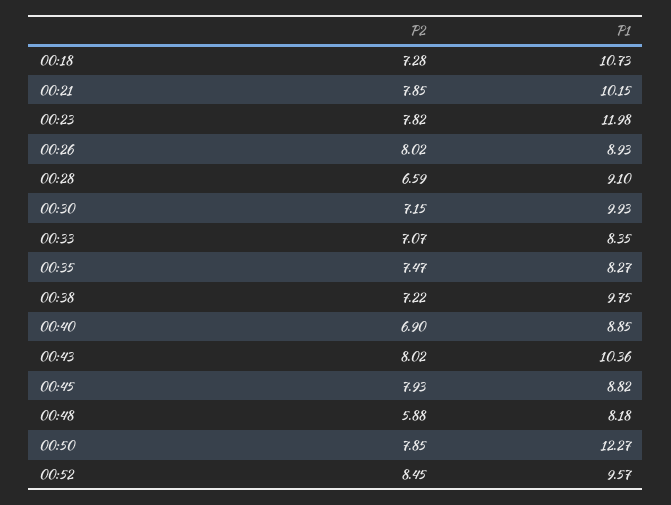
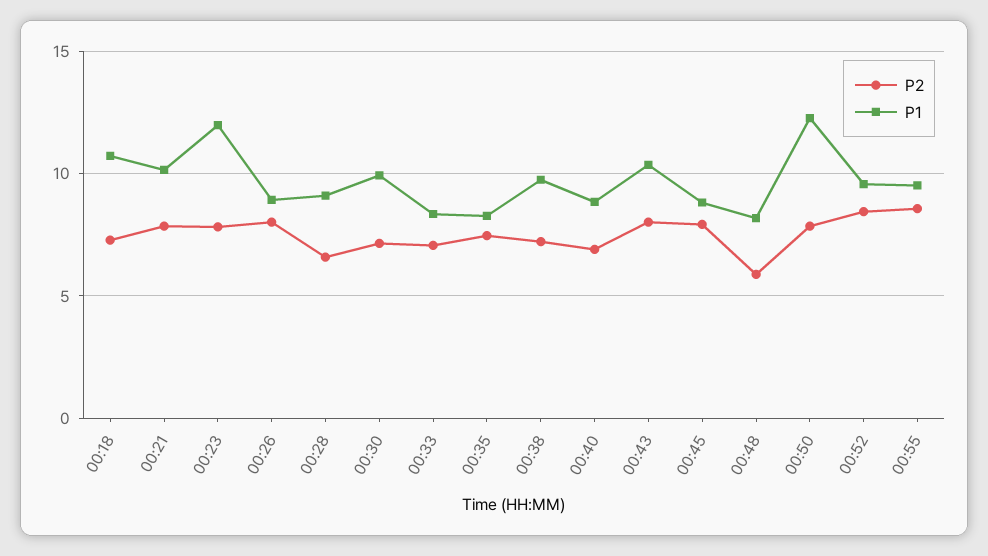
P2, 00:55: none -> 8.5
P1, 00:55: none -> 9.5

